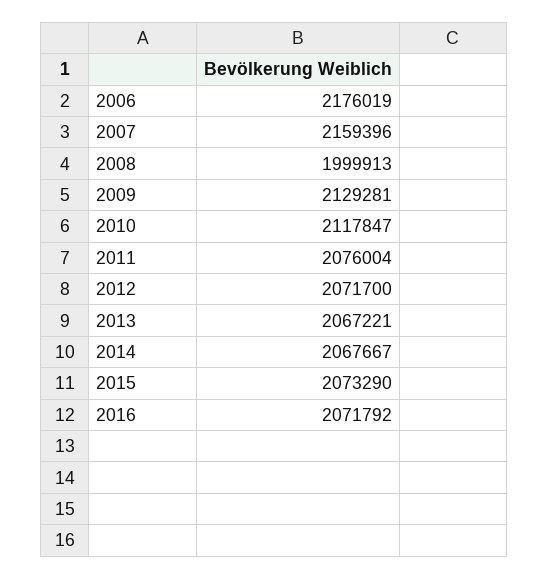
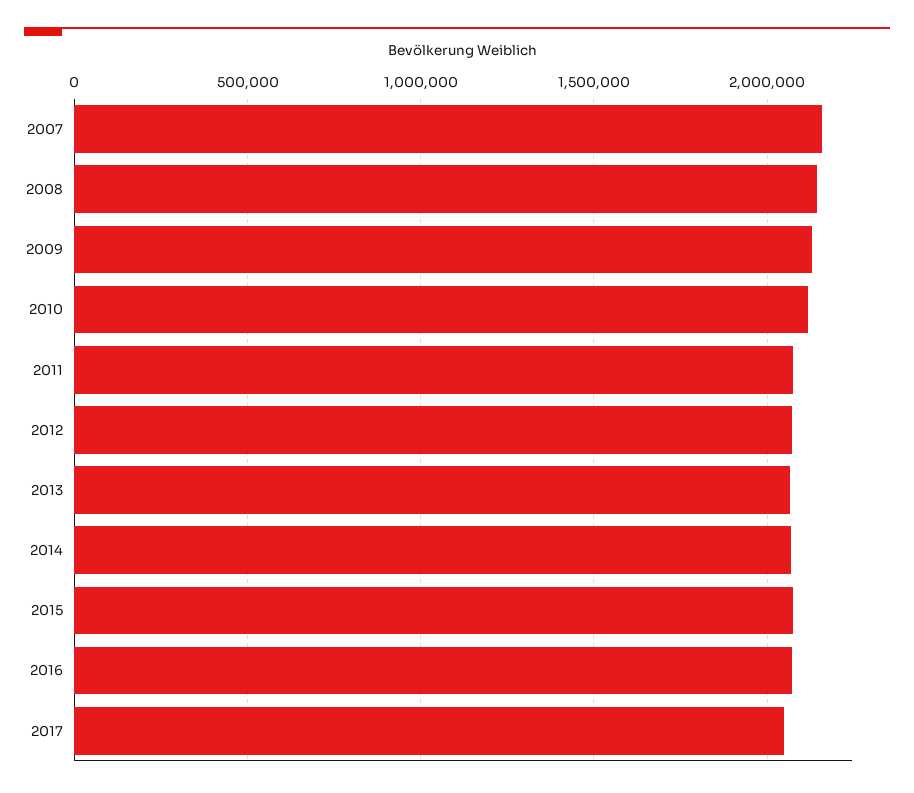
2006: 2176019 -> none
2008: 1999913 -> 2150000
2017: none -> 2050000

